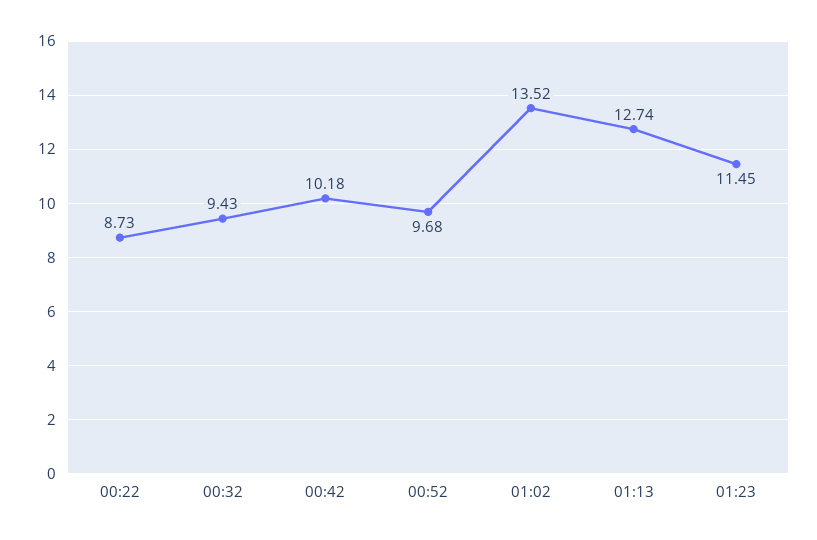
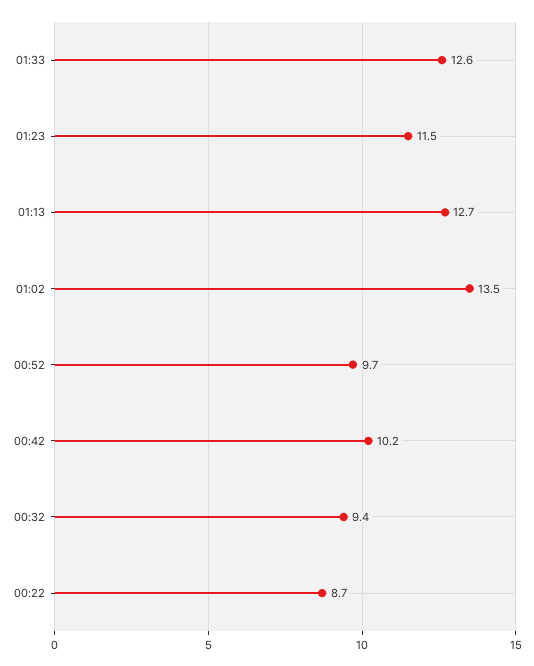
01:33: none -> 12.6

